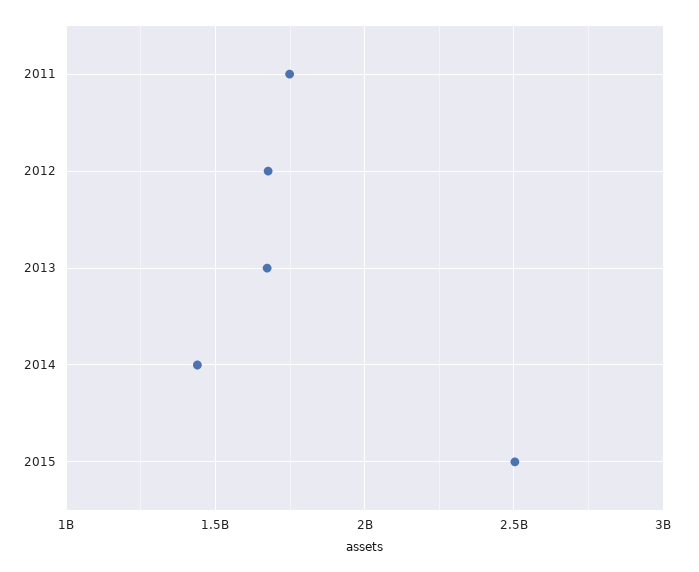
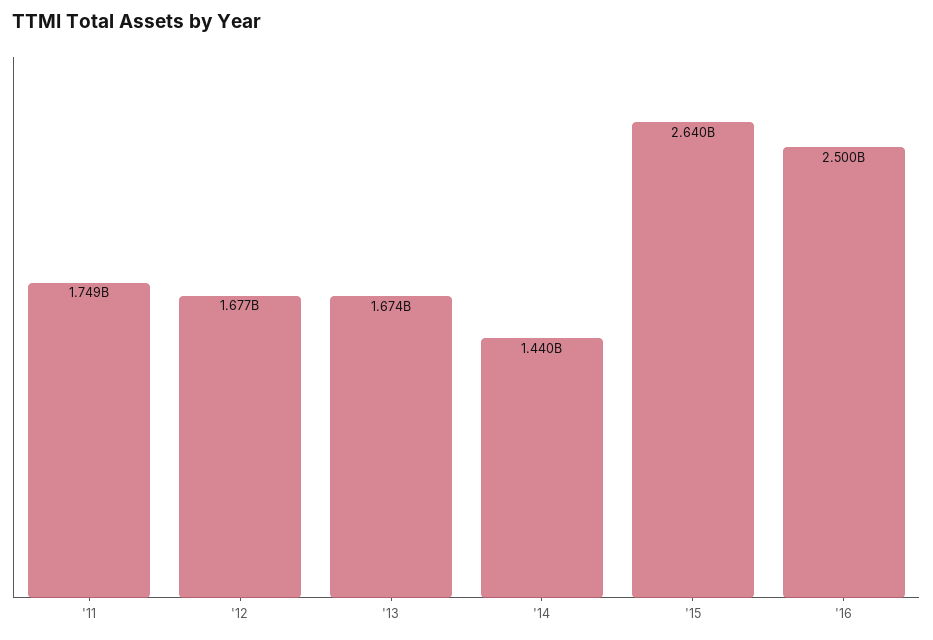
2015: 2500000000 -> 2640000000
'16: none -> 2500000000

